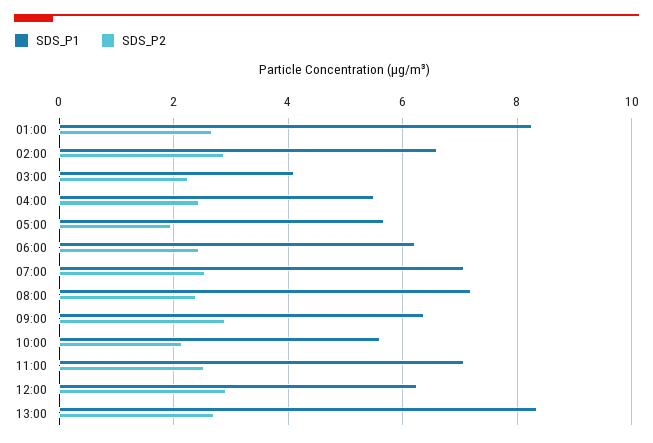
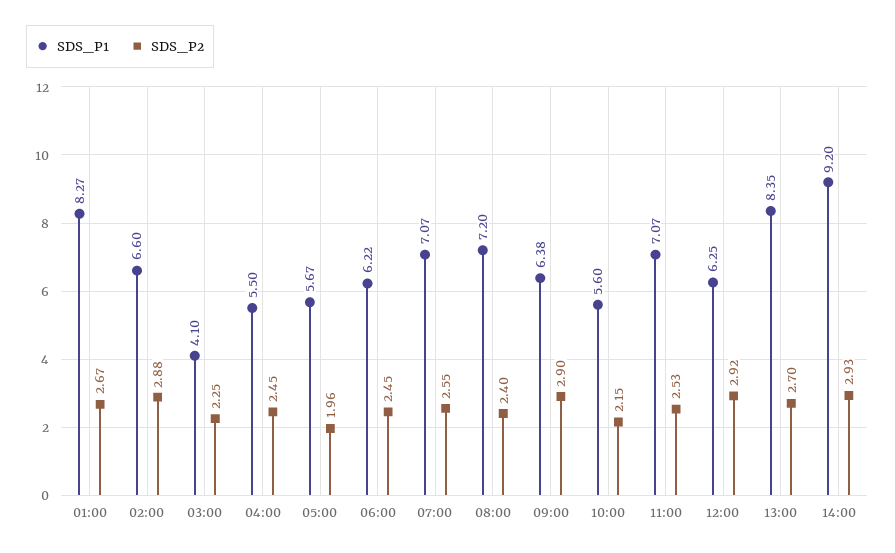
SDS_P1, 14:00: none -> 9.2
SDS_P2, 14:00: none -> 2.93

